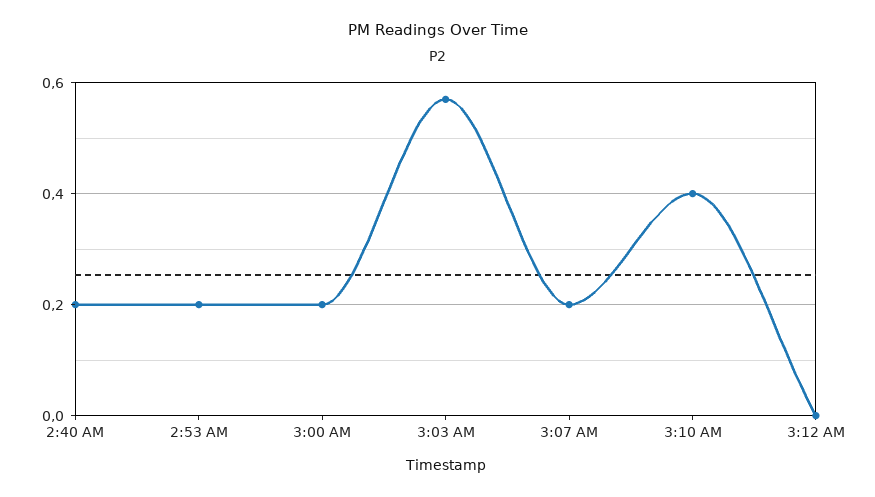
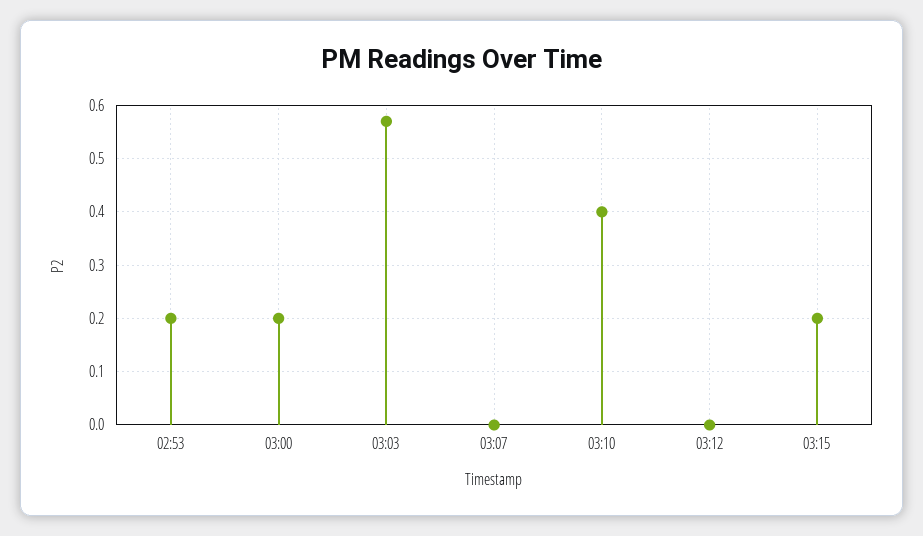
2:40 AM: 0.2 -> none
3:07 AM: 0.2 -> 0
03:15: none -> 0.2

